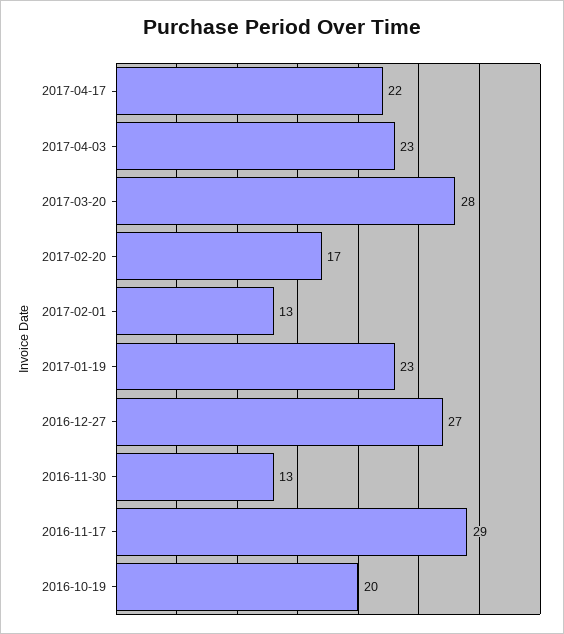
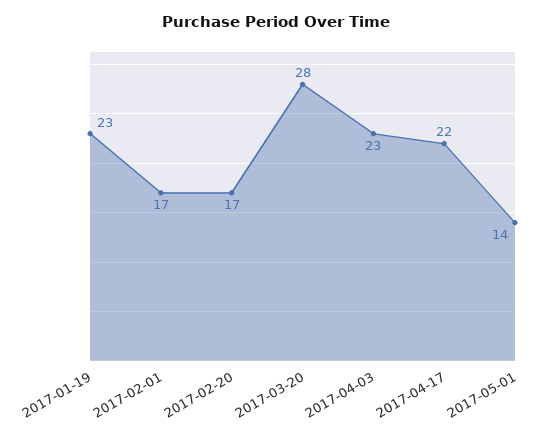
2017-02-01: 13 -> 17
2016-12-27: 27 -> none
2016-11-30: 13 -> none
2016-11-17: 29 -> none
2016-10-19: 20 -> none
2017-05-01: none -> 14

